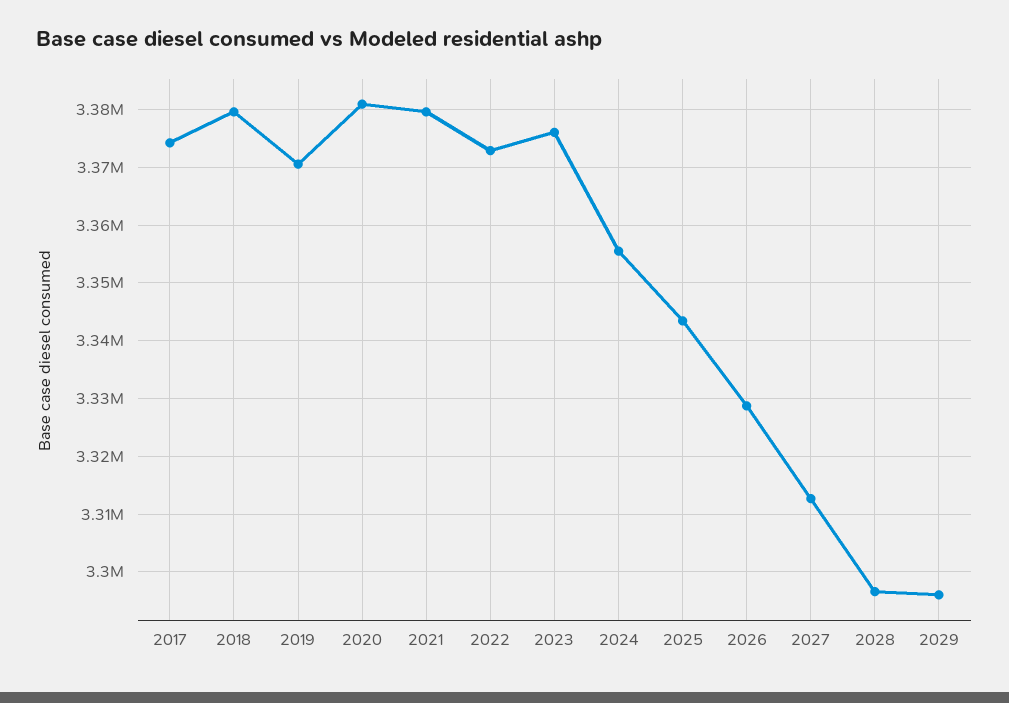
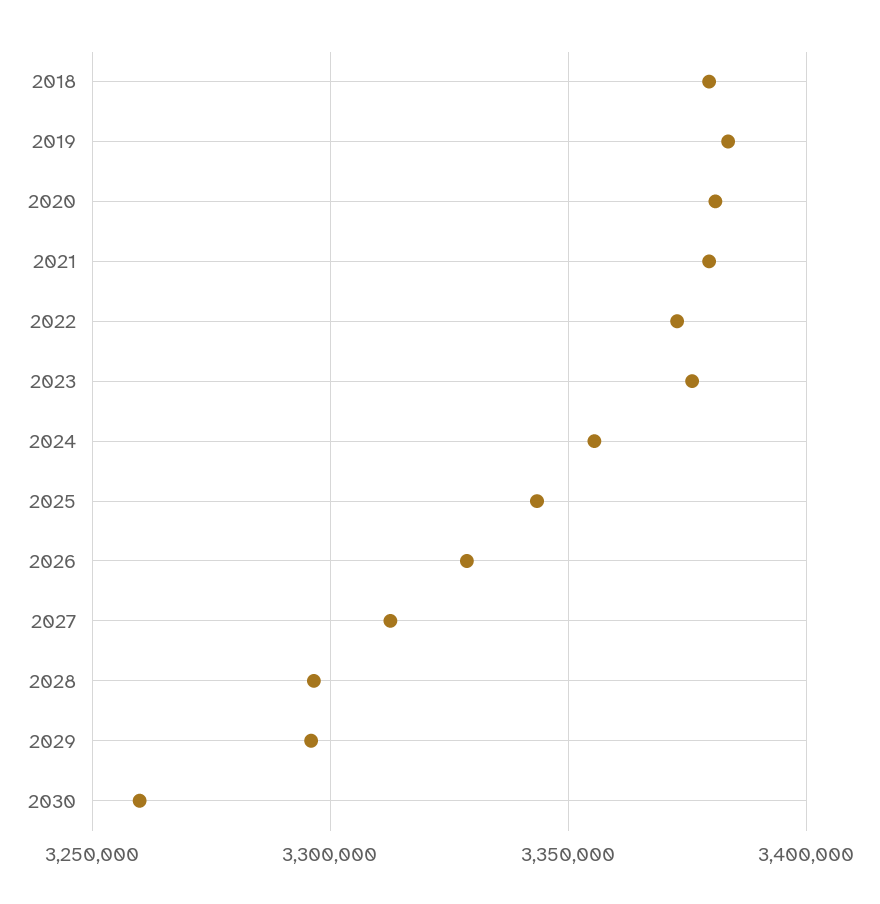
2017: 3374000 -> none
2019: 3370000 -> 3385000
2030: none -> 3260000

